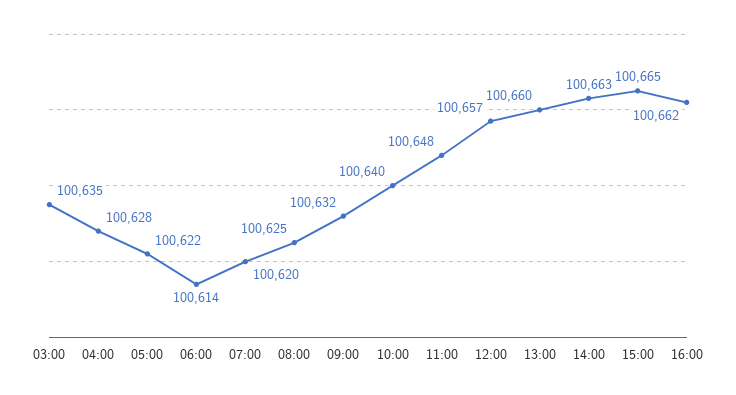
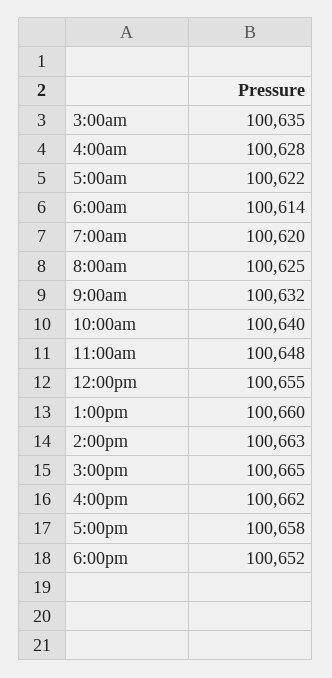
12:00: 100657 -> 100655
5:00pm: none -> 100658
6:00pm: none -> 100652

